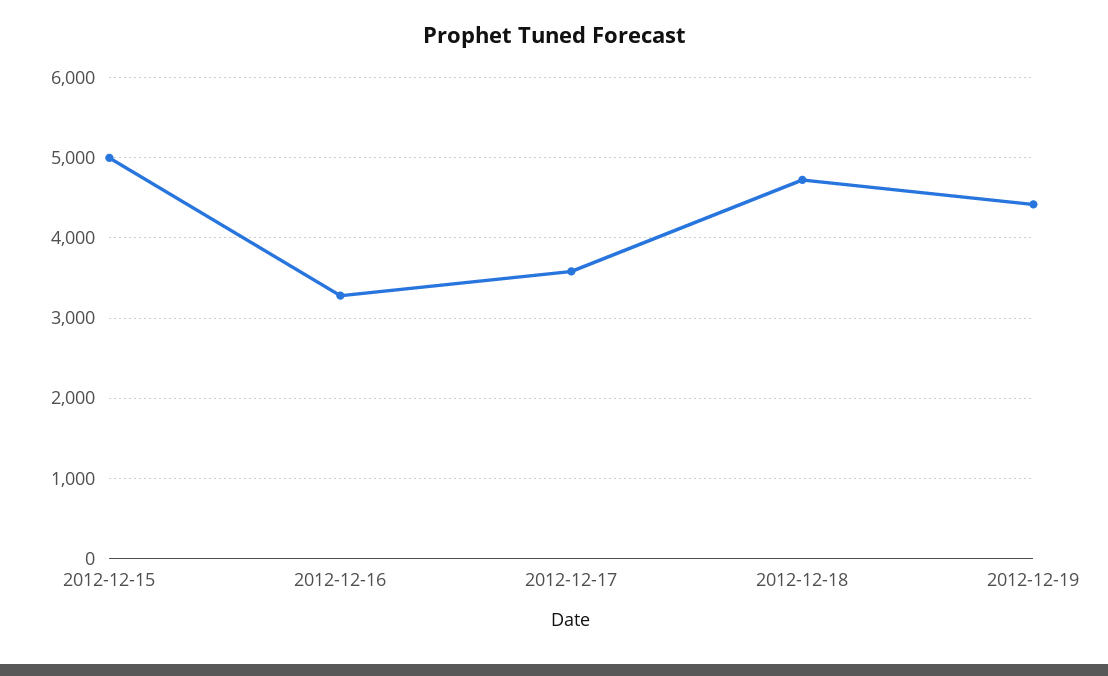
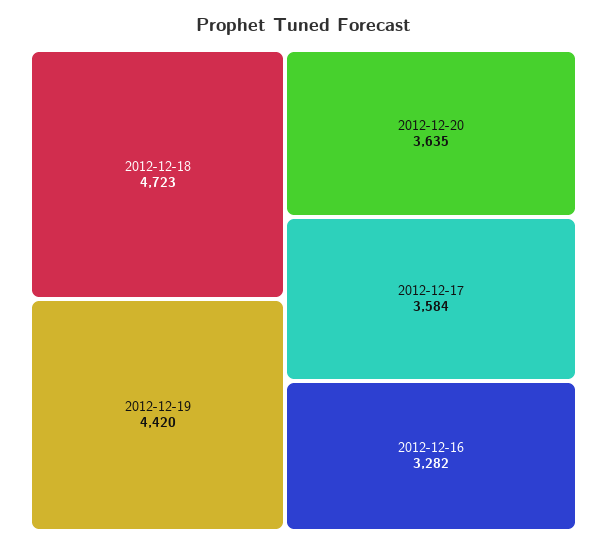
2012-12-15: 5000 -> none
2012-12-20: none -> 3635

